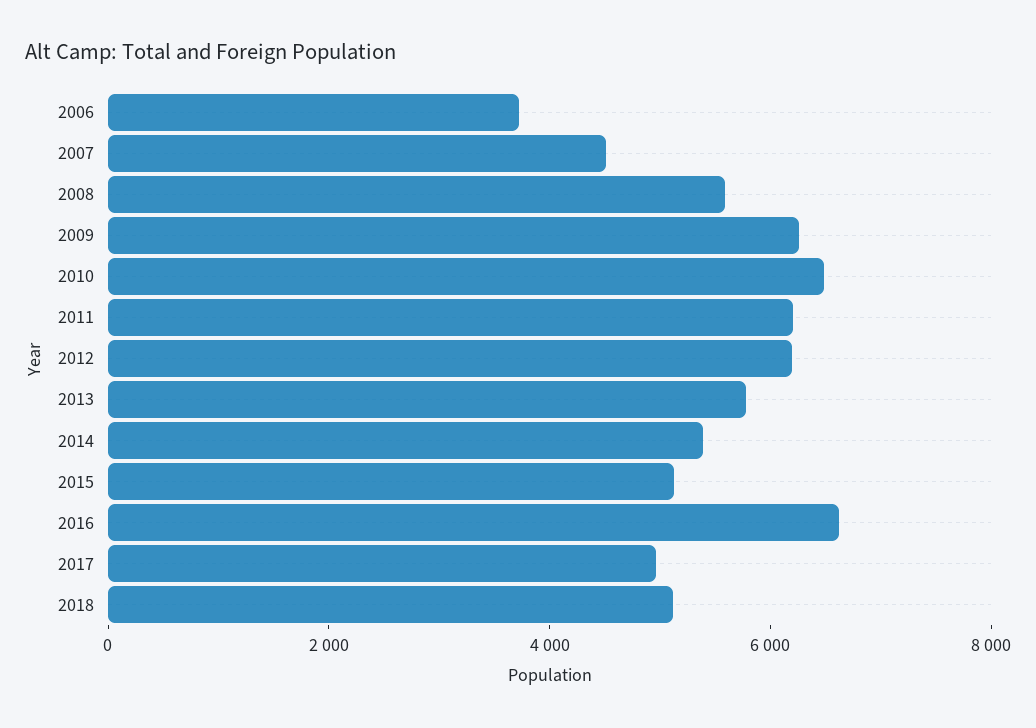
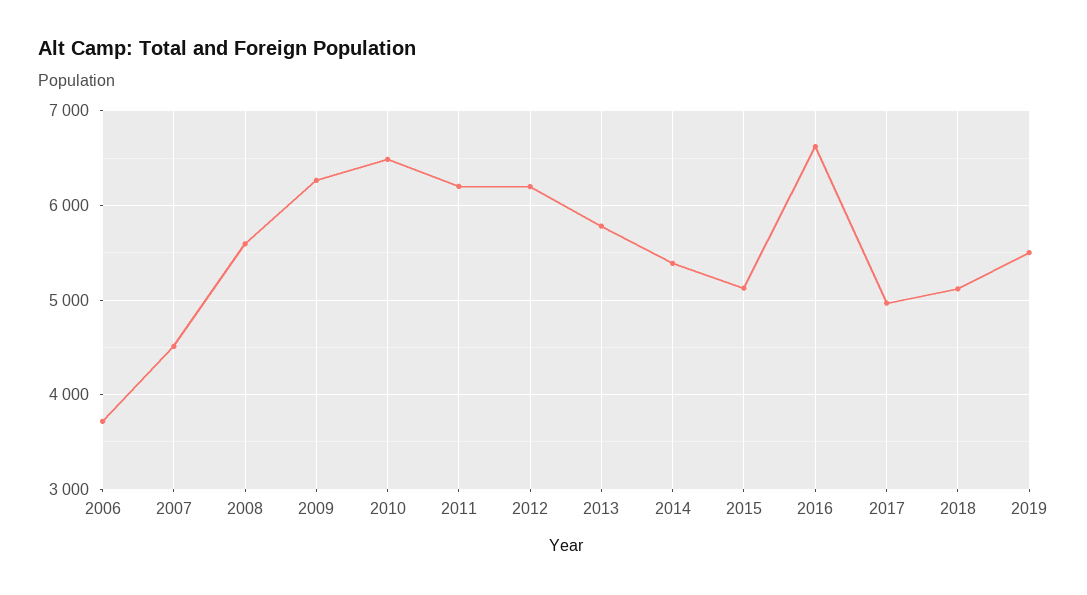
2019: none -> 5500

